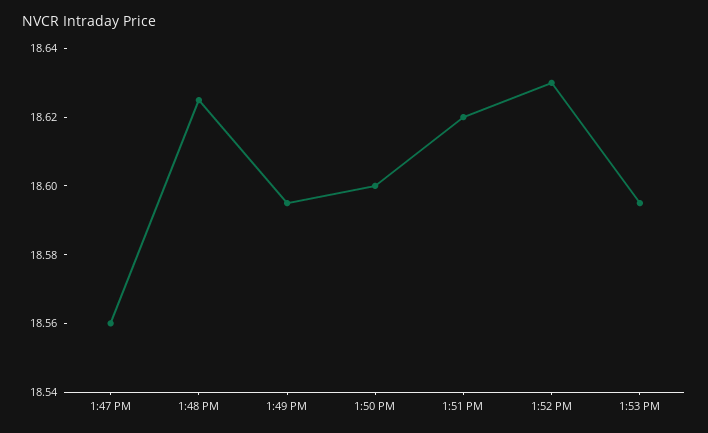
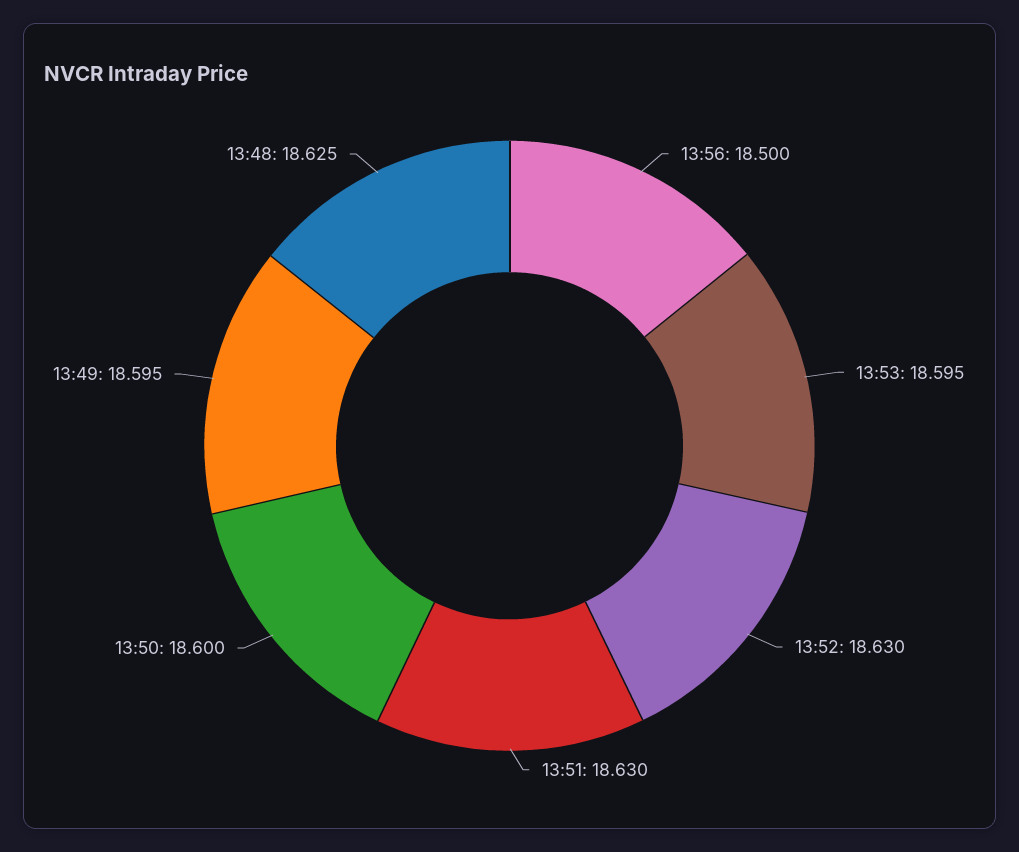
1:47 PM: 18.56 -> none
1:51 PM: 18.62 -> 18.63
13:56: none -> 18.5

